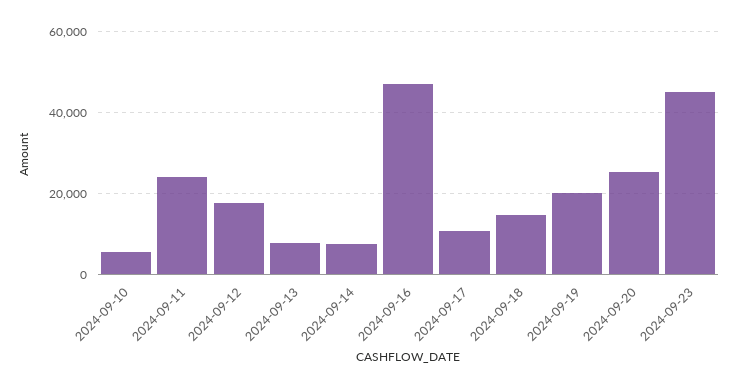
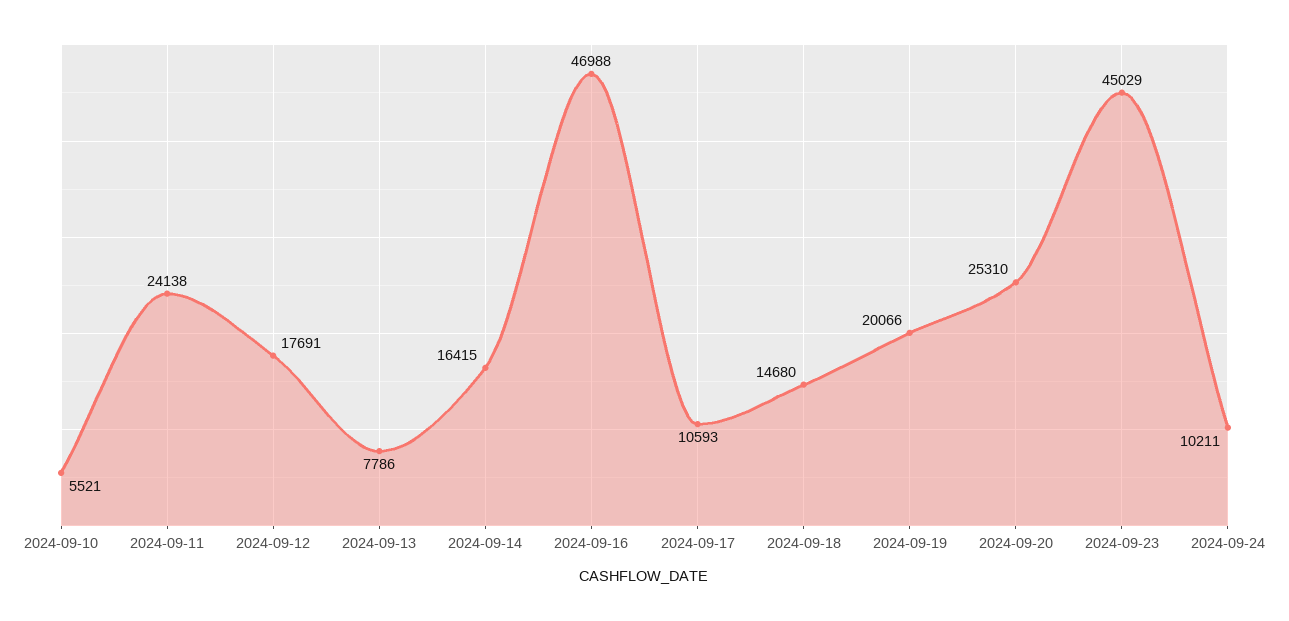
2024-09-14: 8000 -> 16415
2024-09-24: none -> 10211

